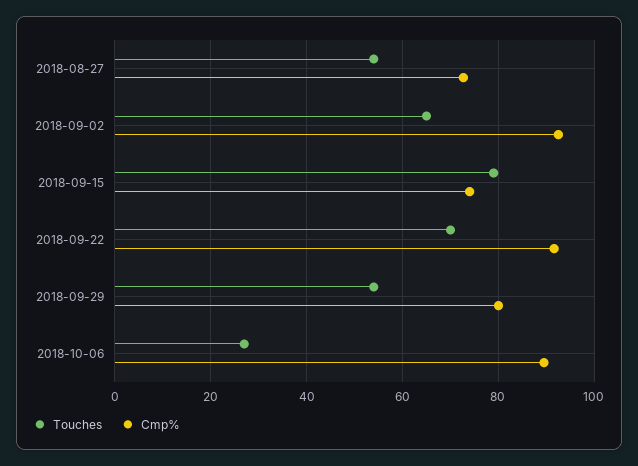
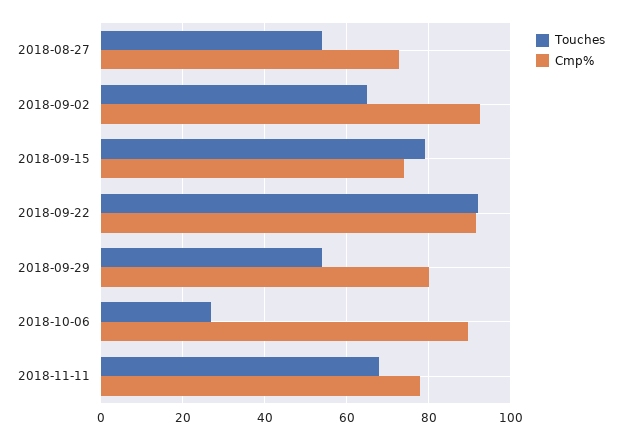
Touches, 2018-09-22: 70 -> 92
Touches, 2018-11-11: none -> 68
Cmp%, 2018-11-11: none -> 78

